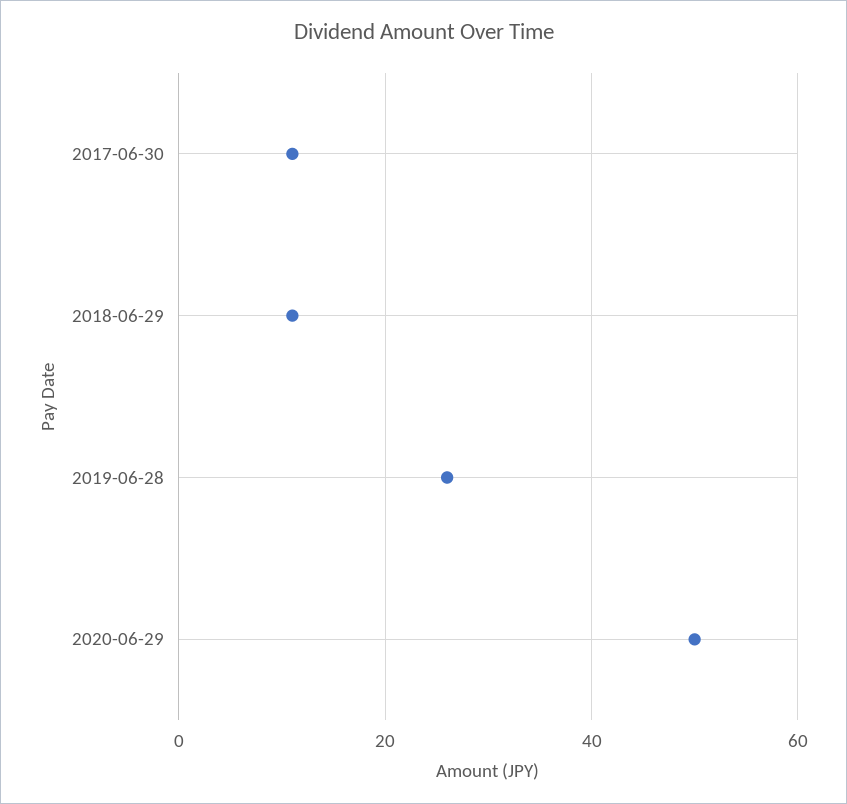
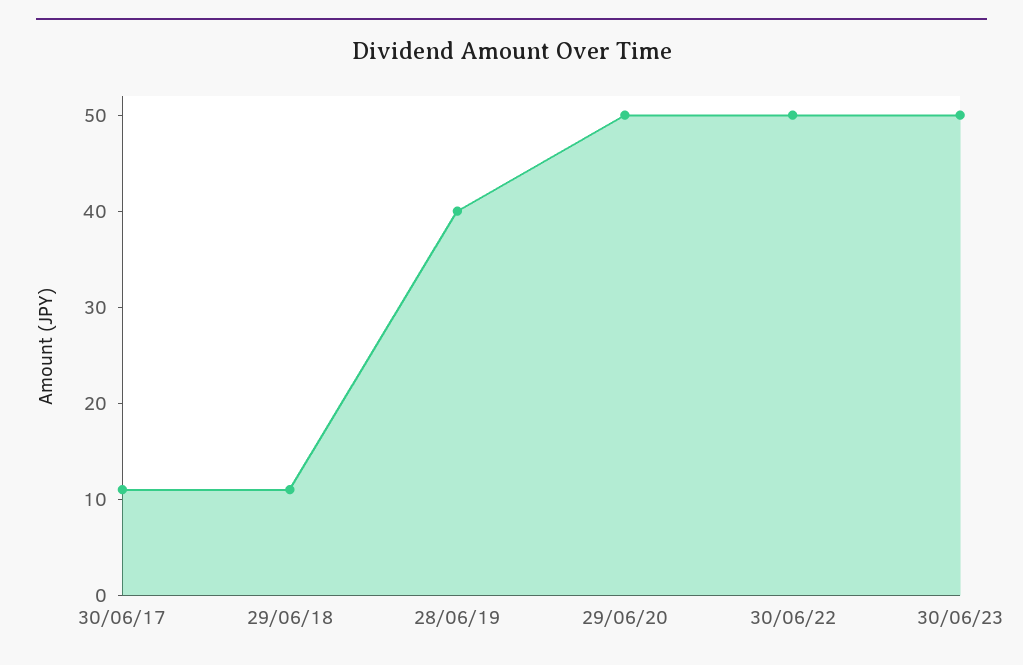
2019-06-28: 25 -> 40
30/06/22: none -> 50
30/06/23: none -> 50

